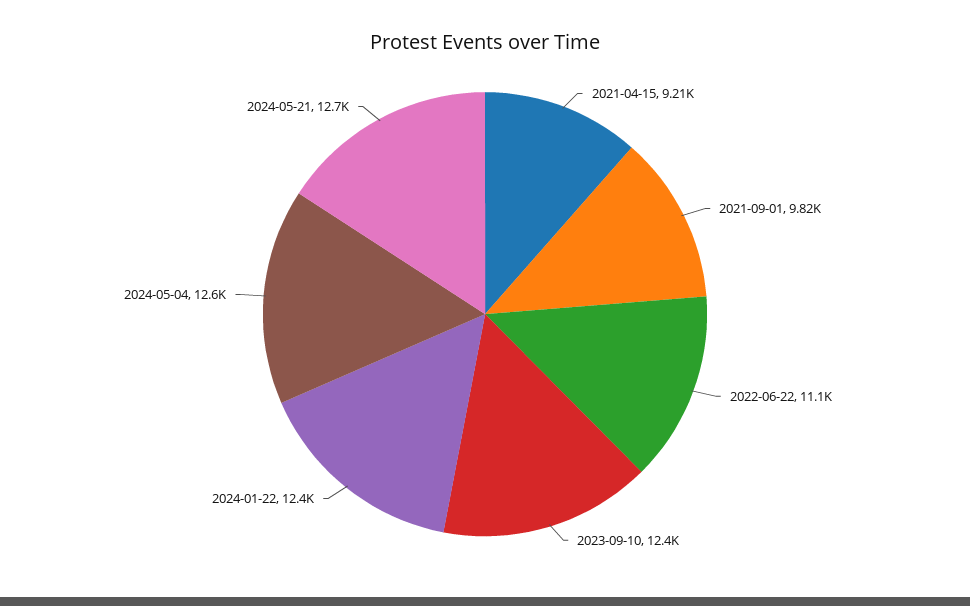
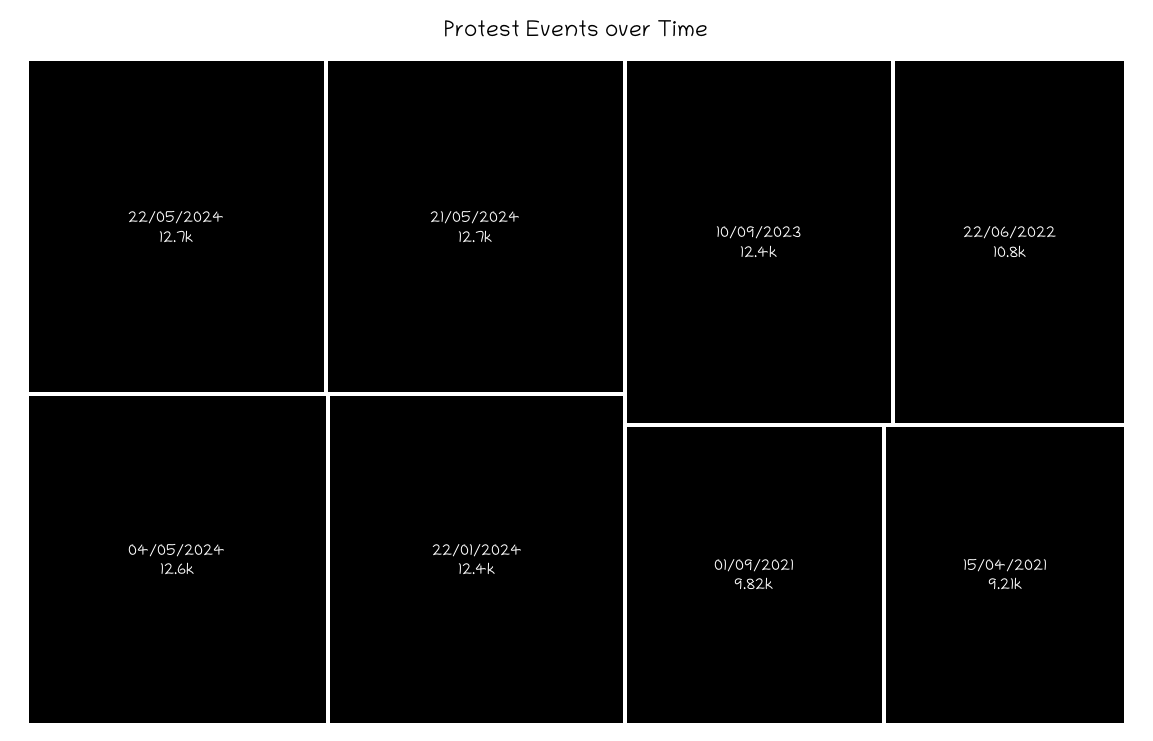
2022-06-22: 11100 -> 10800
22/05/2024: none -> 12700

